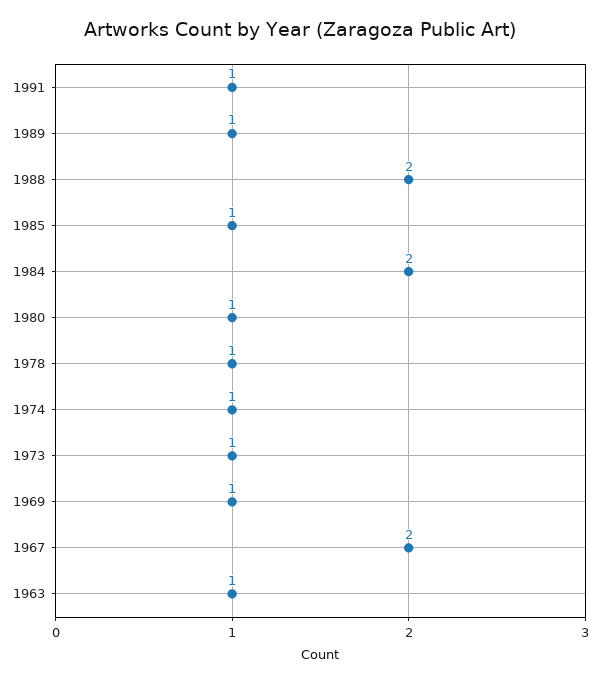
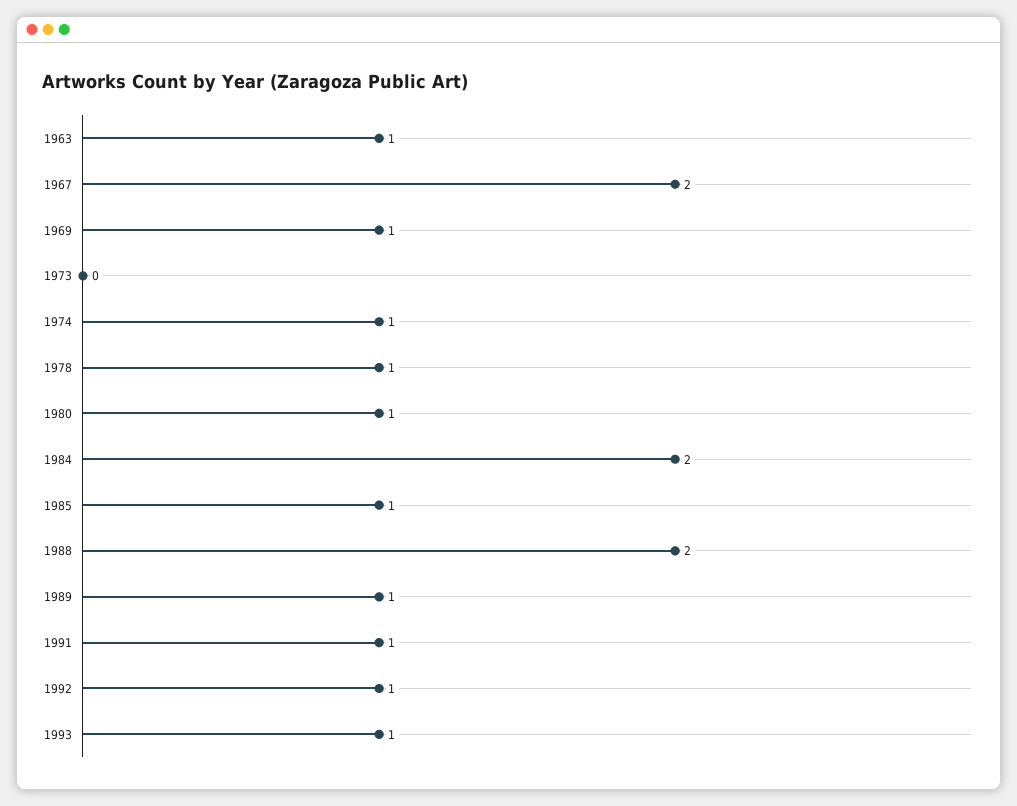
1973: 1 -> 0
1992: none -> 1
1993: none -> 1

